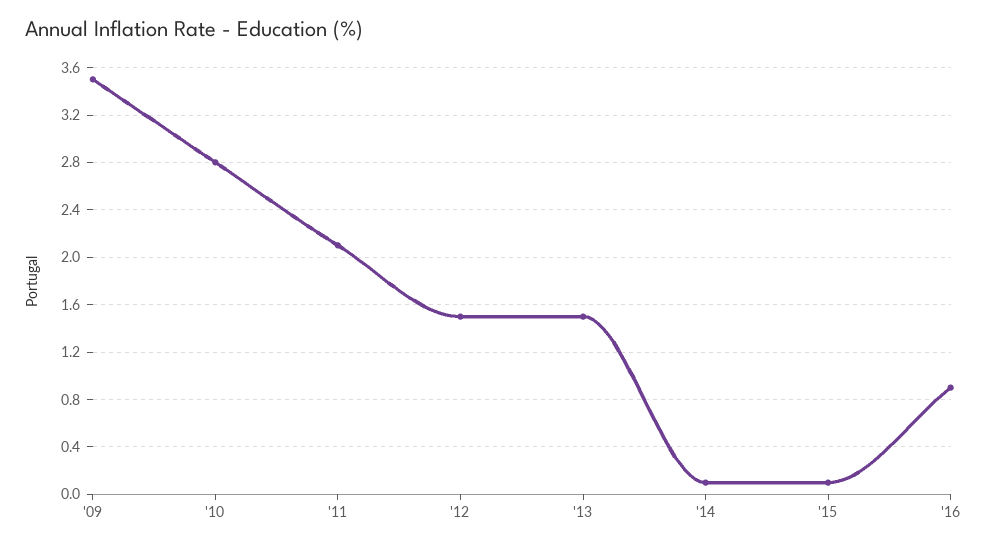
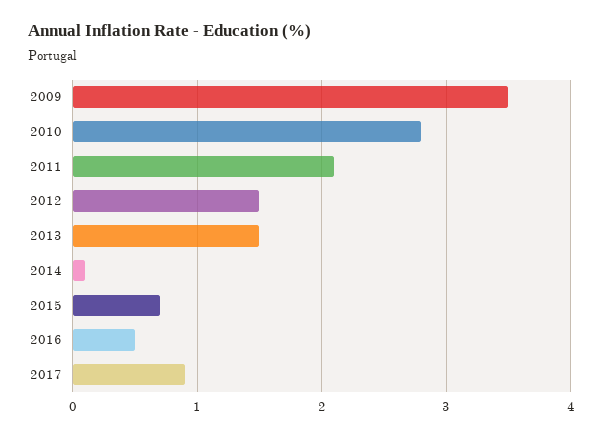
'15: 0.1 -> 0.7
'16: 0.9 -> 0.5
2017: none -> 0.9

